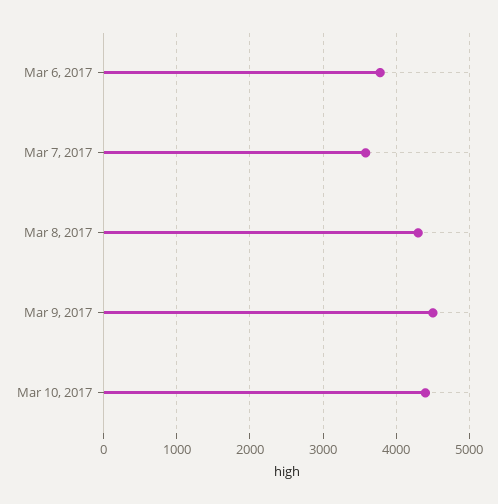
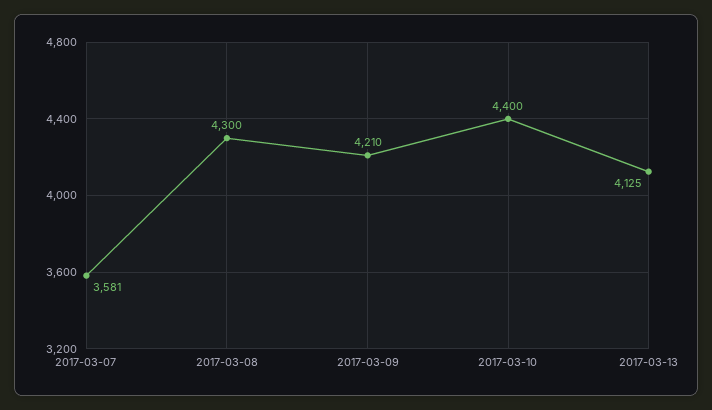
Mar 6, 2017: 3800 -> none
Mar 9, 2017: 4500 -> 4210
2017-03-13: none -> 4125

